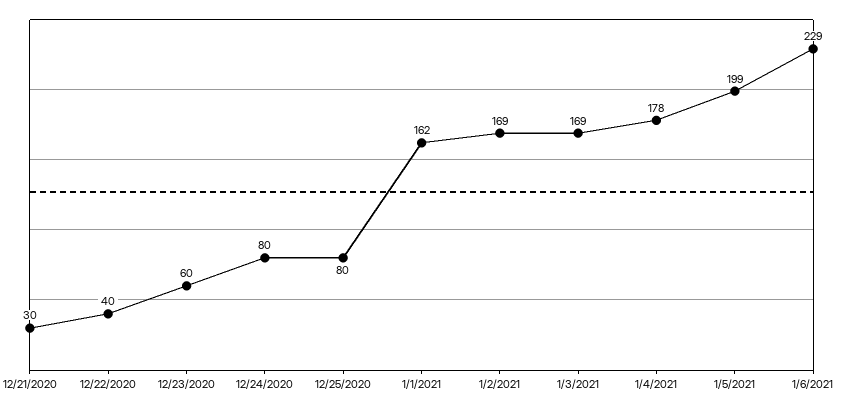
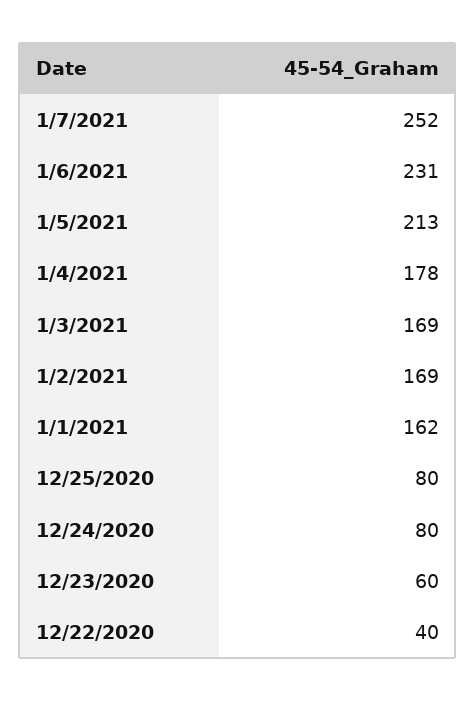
12/21/2020: 30 -> none
1/5/2021: 199 -> 213
1/6/2021: 229 -> 231
1/7/2021: none -> 252

